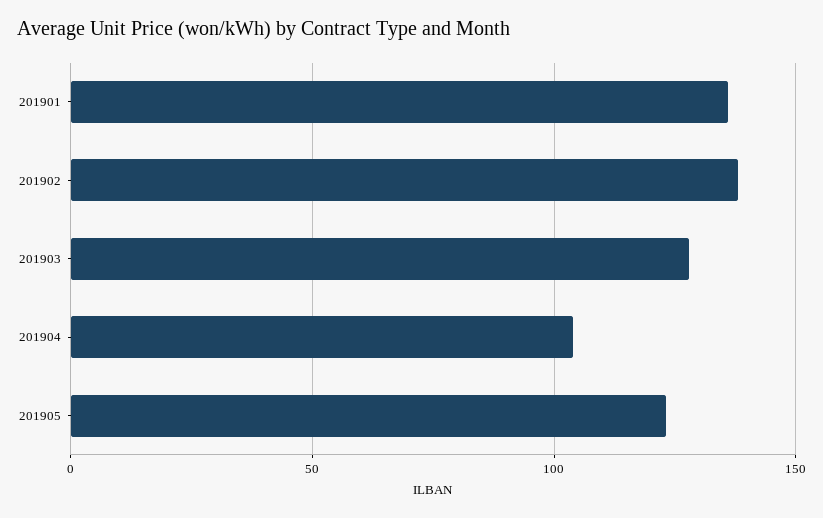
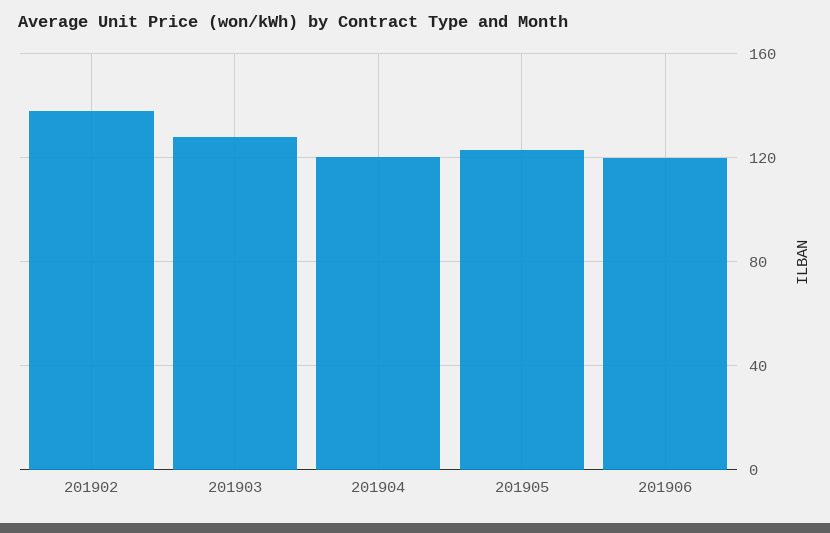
201901: 135 -> none
201904: 105 -> 120
201906: none -> 120

